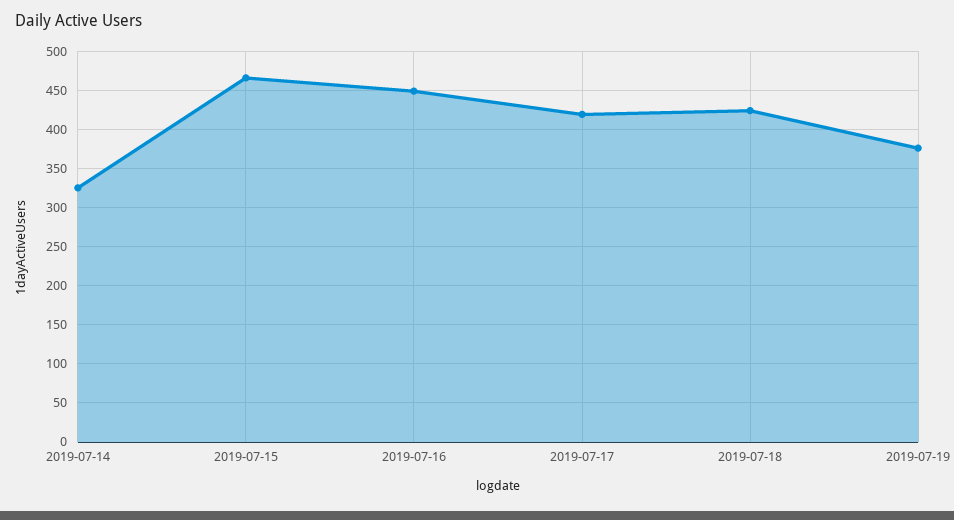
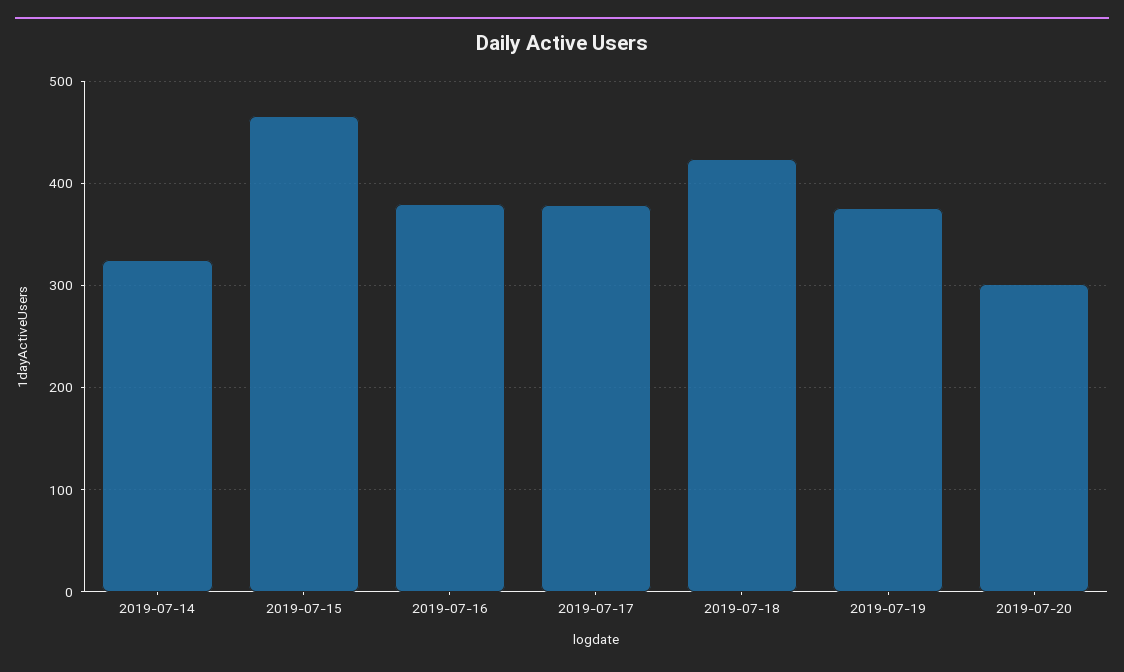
2019-07-16: 450 -> 380
2019-07-17: 420 -> 380
2019-07-20: none -> 300

